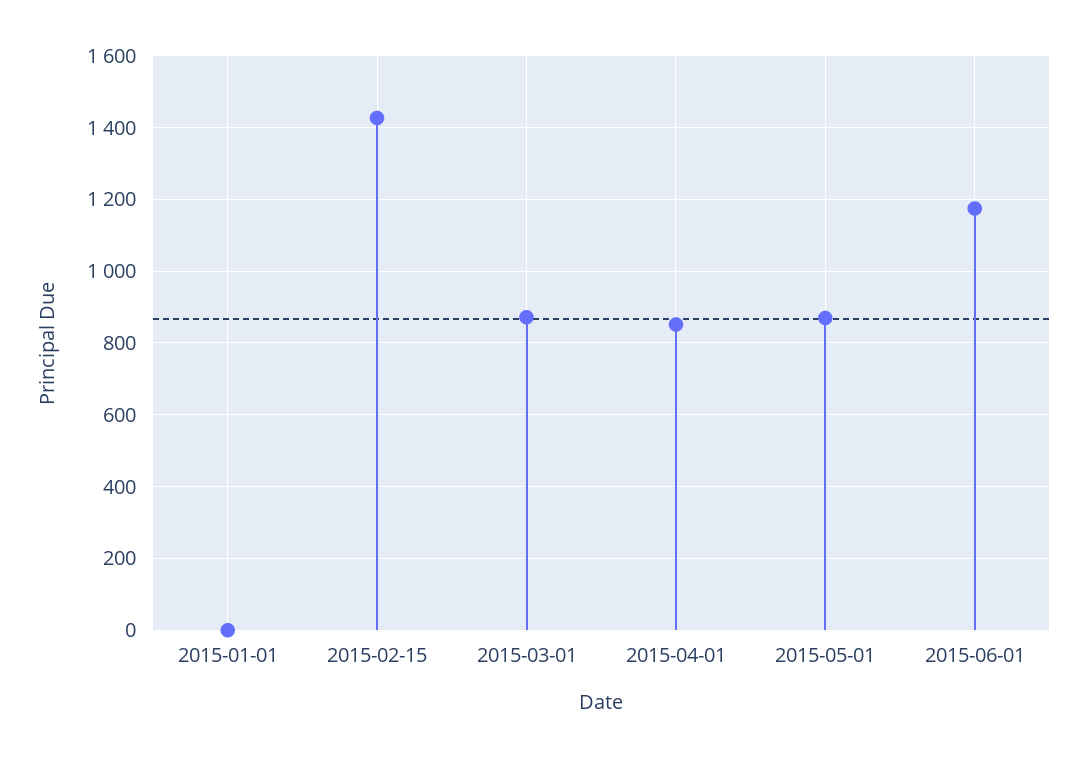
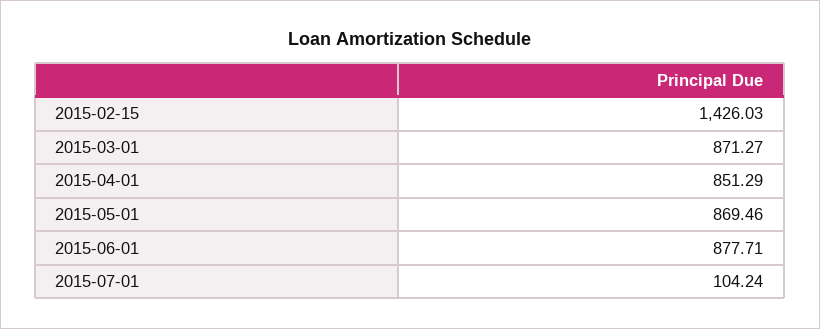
2015-01-01: 0 -> none
2015-06-01: 1180 -> 877.71
2015-07-01: none -> 104.24

